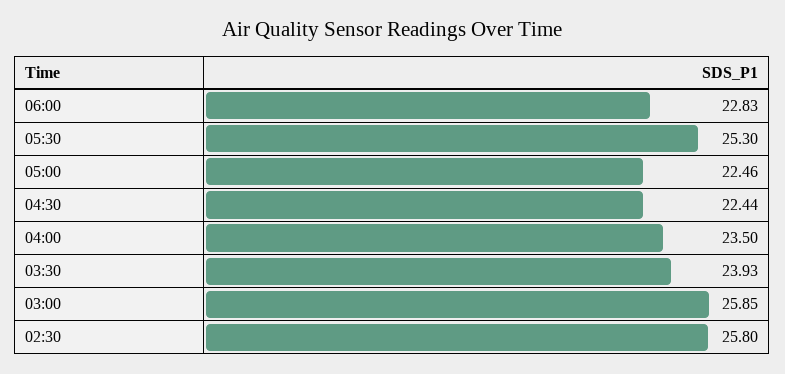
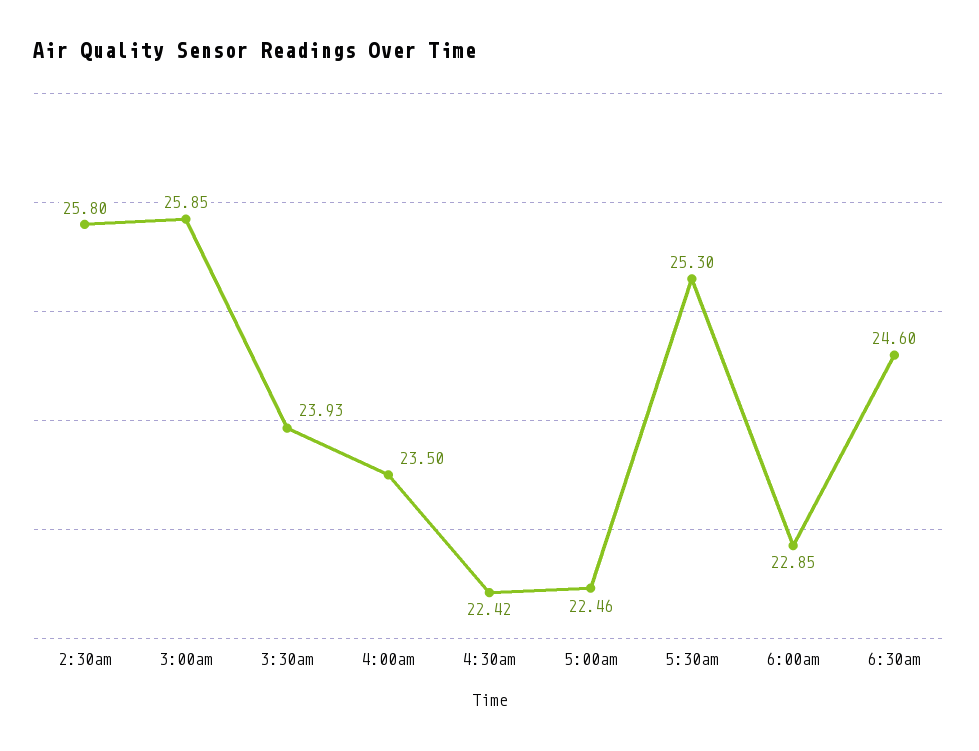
06:00: 22.83 -> 22.85
04:30: 22.44 -> 22.42
6:30am: none -> 24.6

